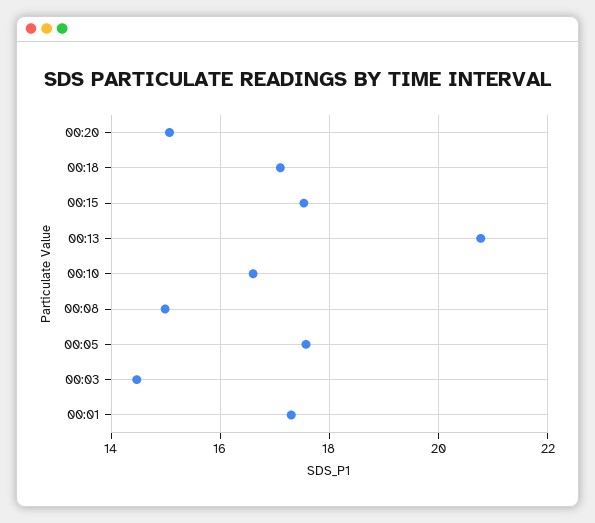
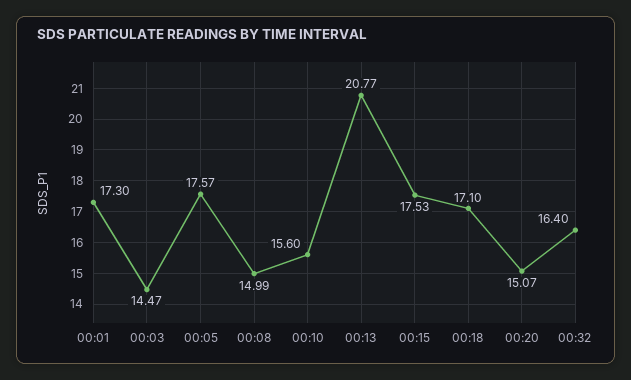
00:10: 16.6 -> 15.6
00:32: none -> 16.4

